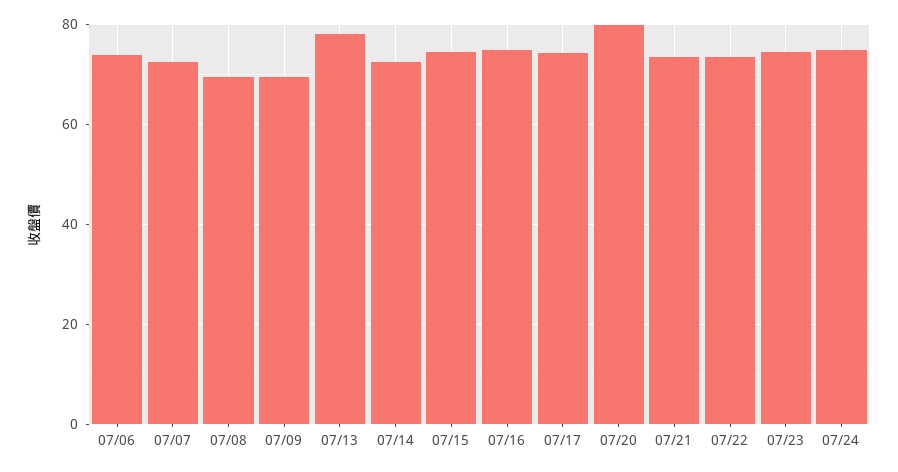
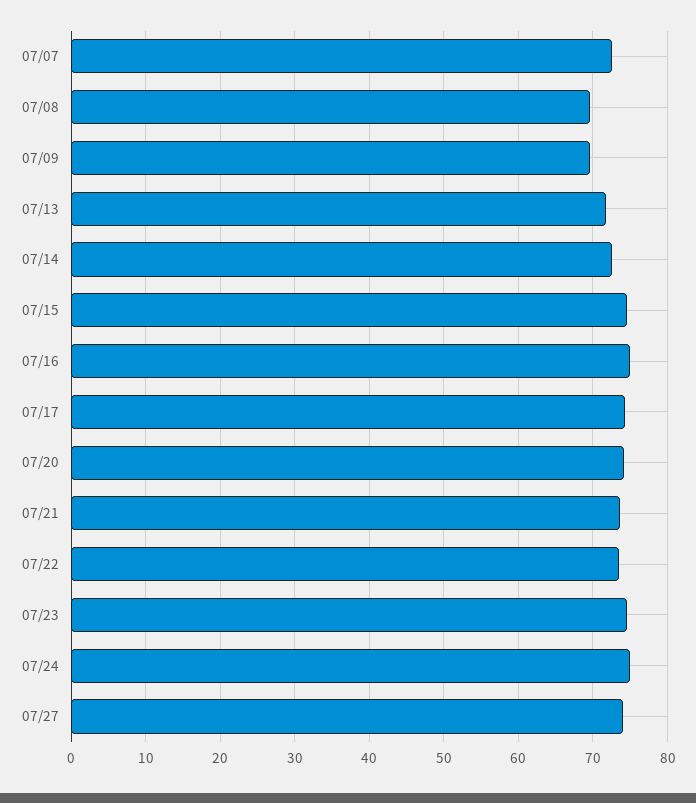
07/06: 74 -> none
07/13: 78 -> 72
07/20: 80 -> 74
07/27: none -> 74

